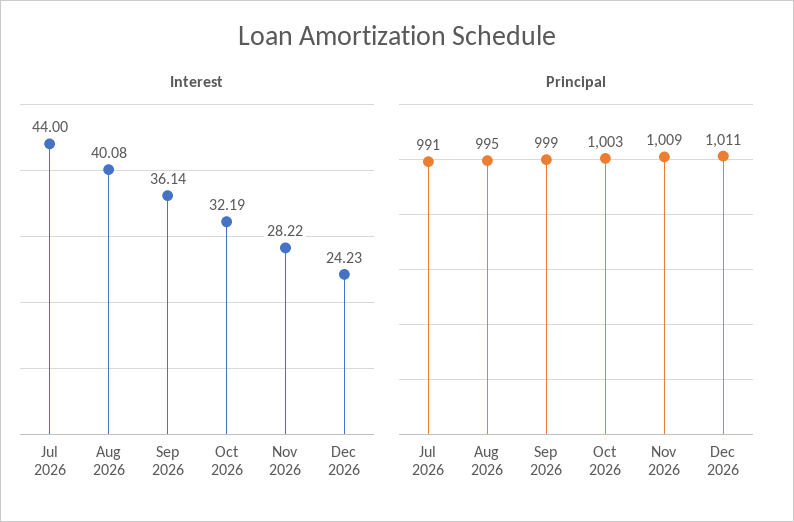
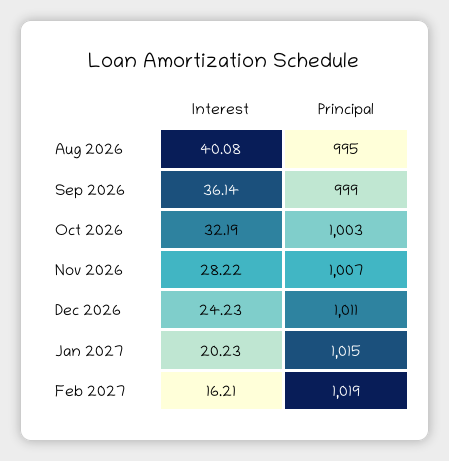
Interest, Jul 2026: 44 -> none
Principal, Jul 2026: 991 -> none
Principal, Nov 2026: 1009 -> 1007
Interest, Jan 2027: none -> 20.23
Principal, Jan 2027: none -> 1015
Interest, Feb 2027: none -> 16.21
Principal, Feb 2027: none -> 1019

